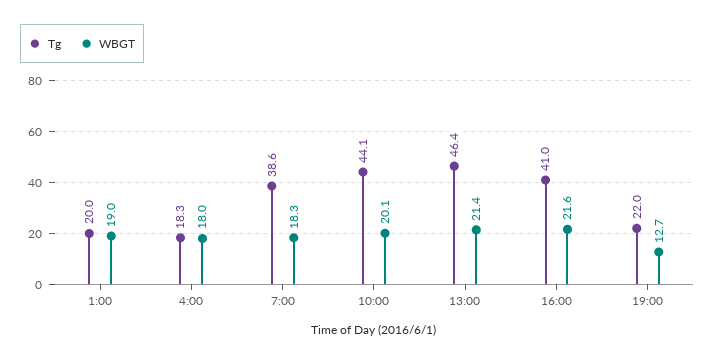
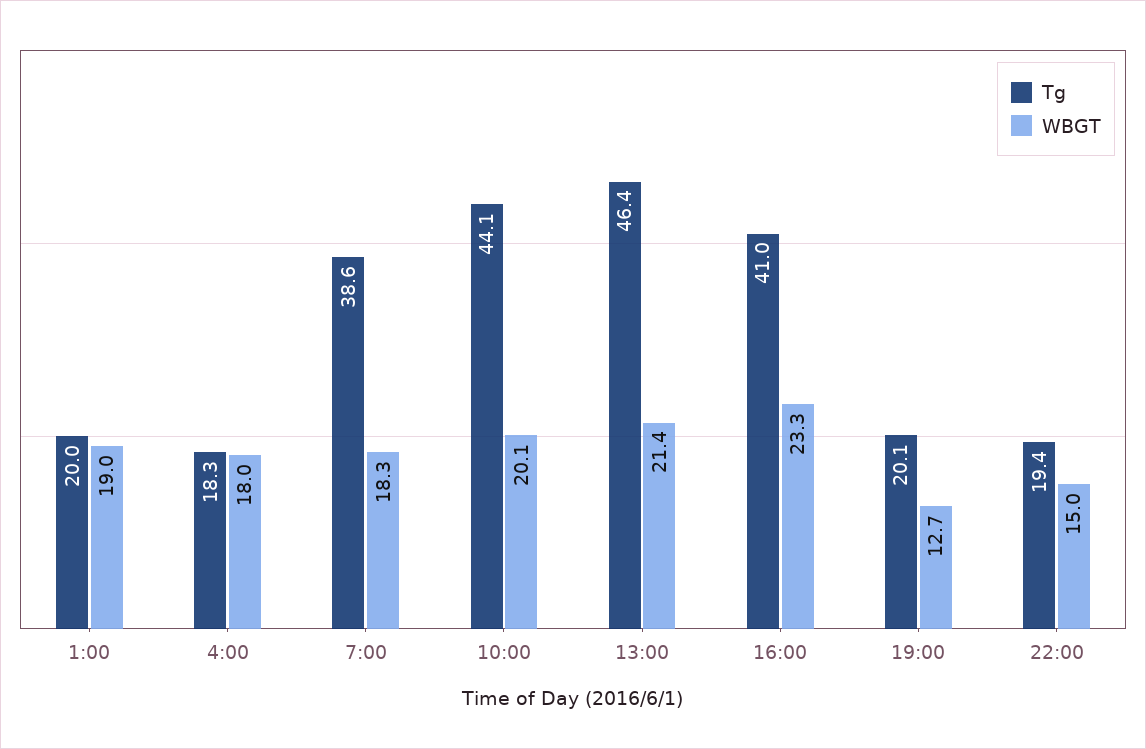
WBGT, 16:00: 21.6 -> 23.3
Tg, 19:00: 22 -> 20.1
Tg, 22:00: none -> 19.4
WBGT, 22:00: none -> 15

